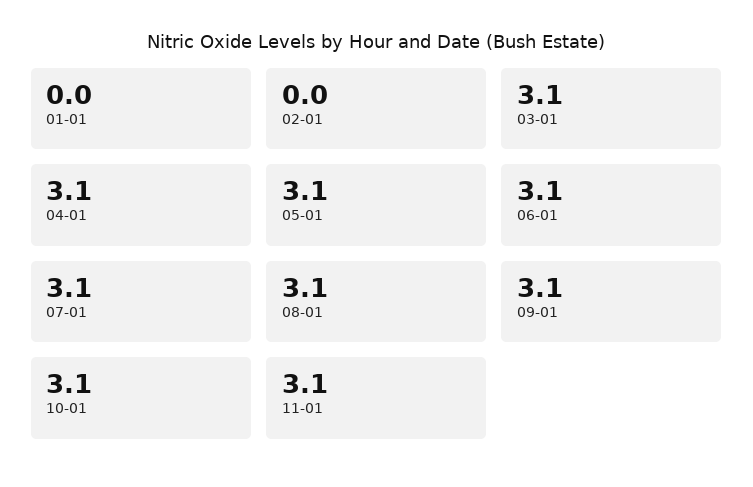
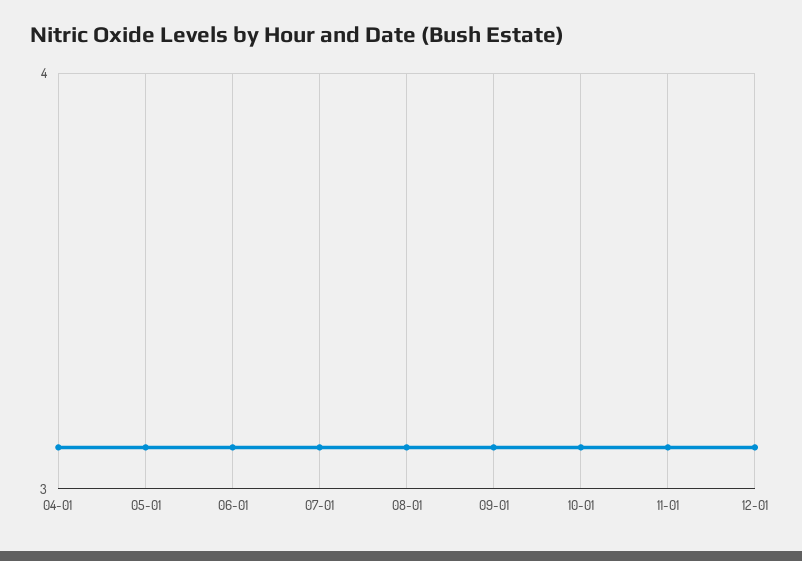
01-01: 0 -> none
02-01: 0 -> none
03-01: 3.1 -> none
12-01: none -> 3.1

